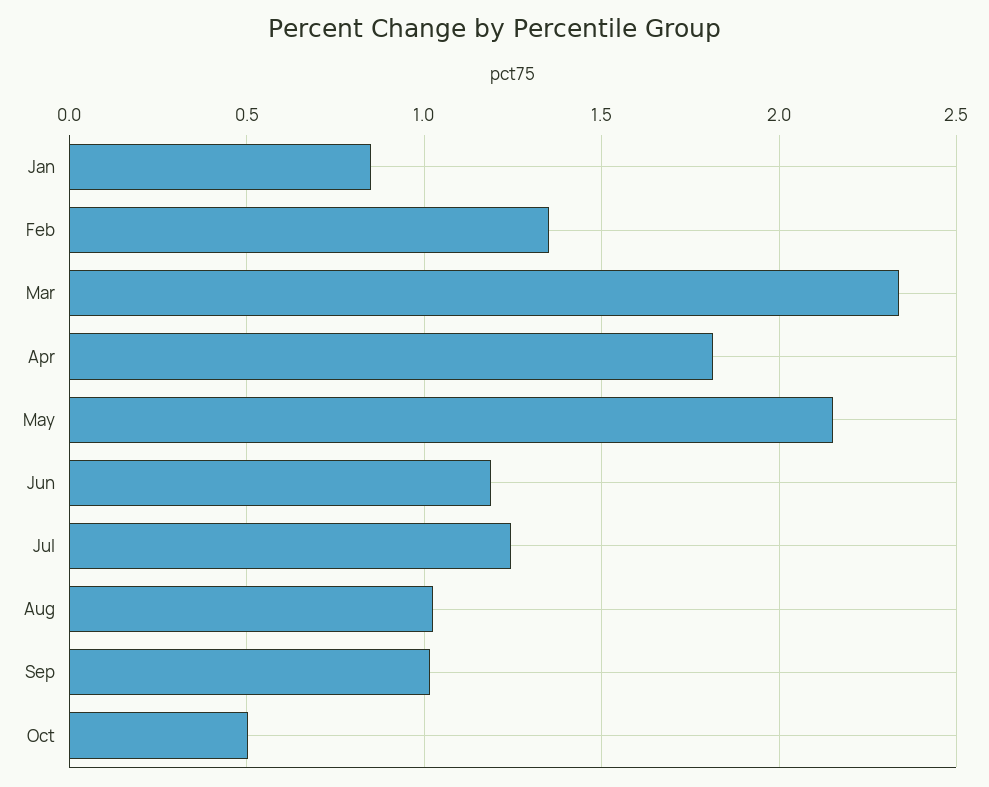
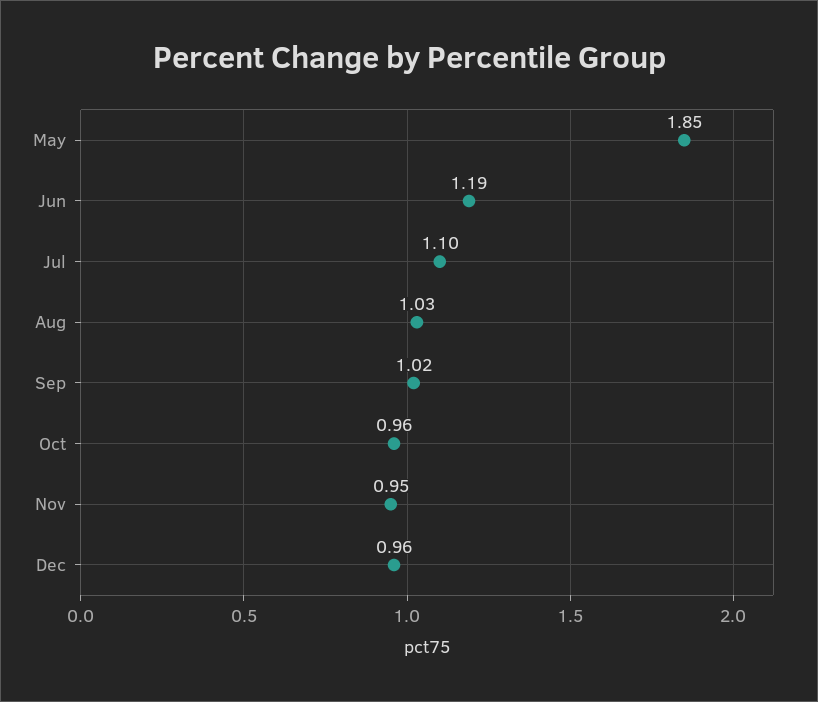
Jan: 0.85 -> none
Feb: 1.35 -> none
Mar: 2.35 -> none
Apr: 1.8 -> none
May: 2.15 -> 1.85
Jul: 1.25 -> 1.1
Oct: 0.5 -> 0.96
Nov: none -> 0.95
Dec: none -> 0.96

